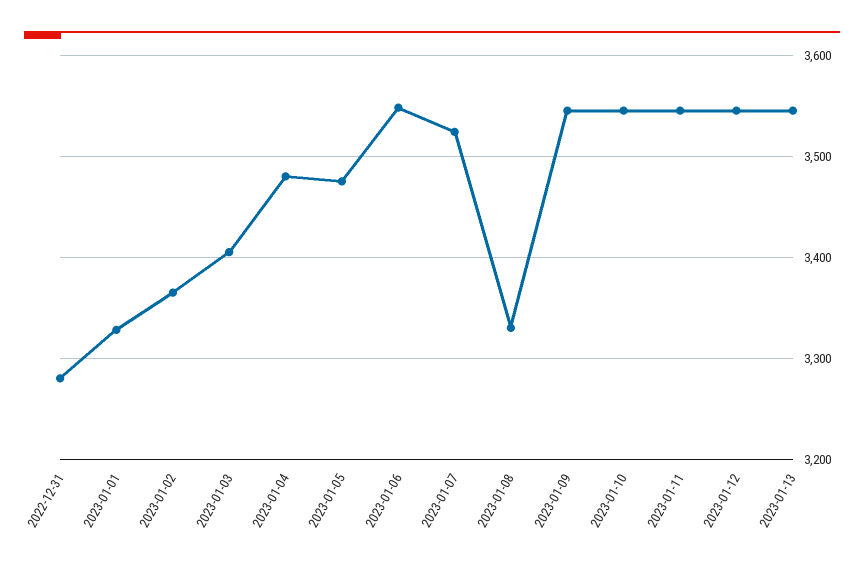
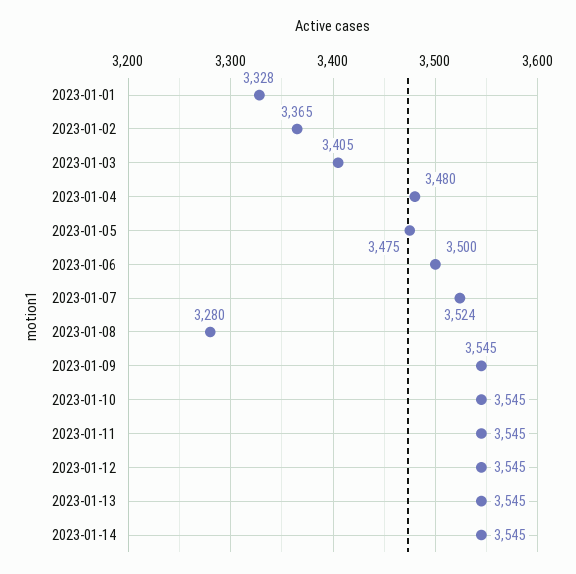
2022-12-31: 3280 -> none
2023-01-06: 3550 -> 3500
2023-01-08: 3330 -> 3280
2023-01-14: none -> 3545

